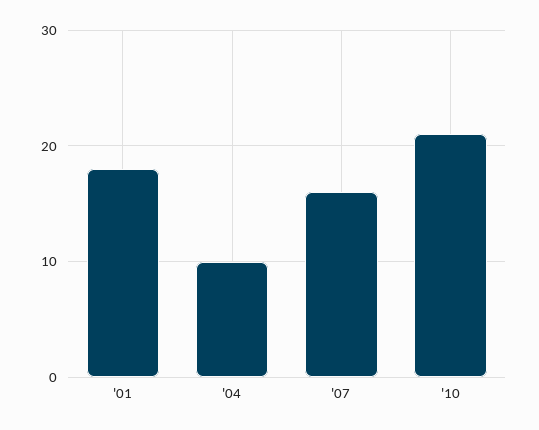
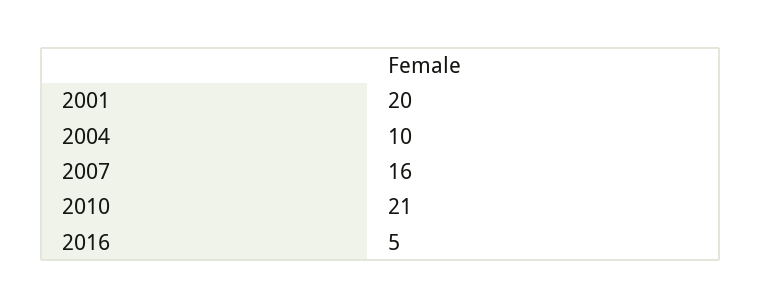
'01: 18 -> 20
2016: none -> 5

